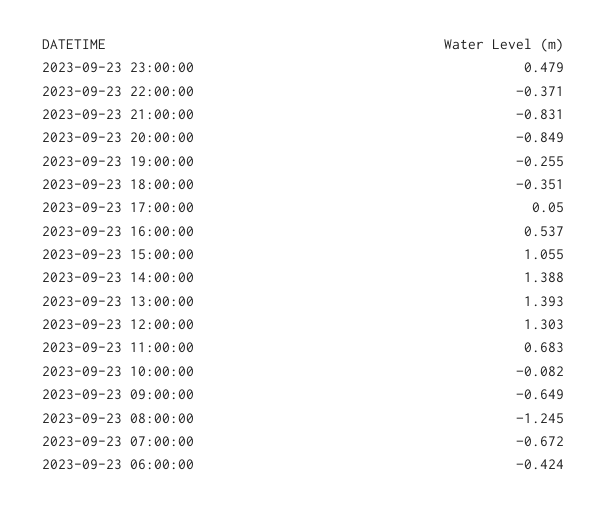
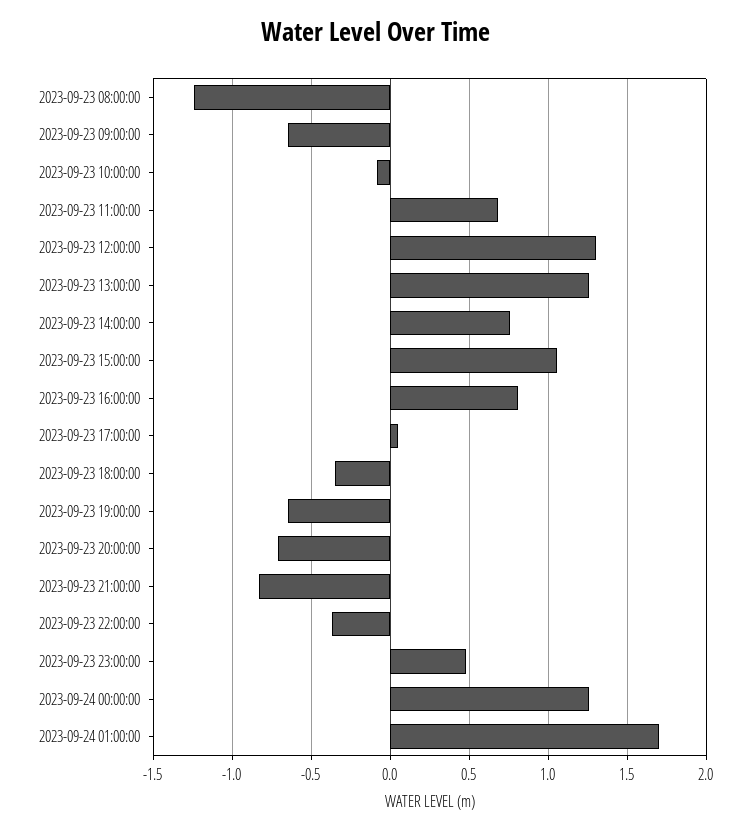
2023-09-23 20:00:00: -0.849 -> -0.7
2023-09-23 19:00:00: -0.255 -> -0.65
2023-09-23 16:00:00: 0.537 -> 0.8
2023-09-23 14:00:00: 1.388 -> 0.75
2023-09-23 13:00:00: 1.393 -> 1.25
2023-09-23 07:00:00: -0.672 -> none
2023-09-23 06:00:00: -0.424 -> none
2023-09-24 00:00:00: none -> 1.25
2023-09-24 01:00:00: none -> 1.7

